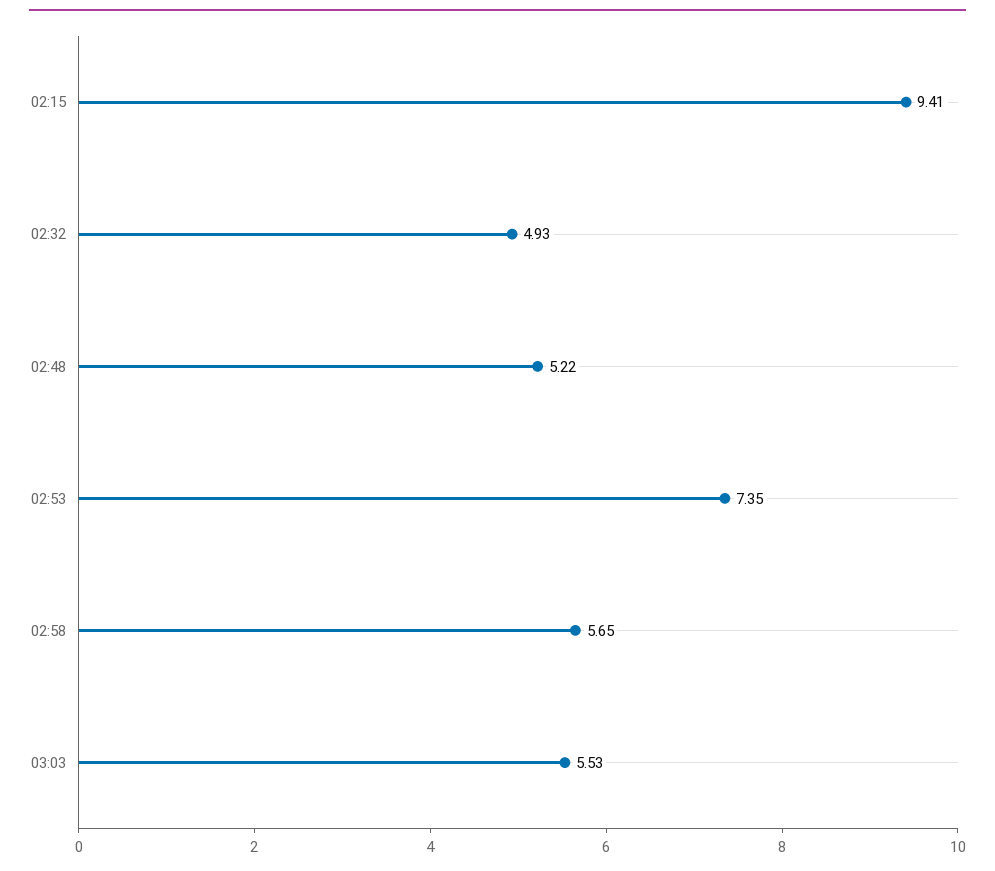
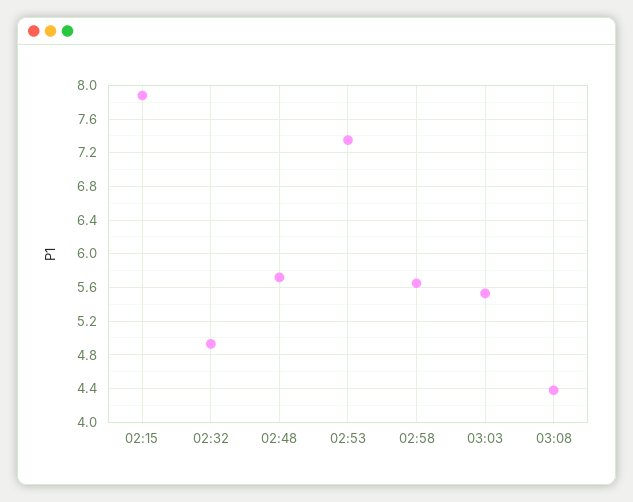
02:15: 9.41 -> 7.9
02:48: 5.22 -> 5.7
03:08: none -> 4.4

